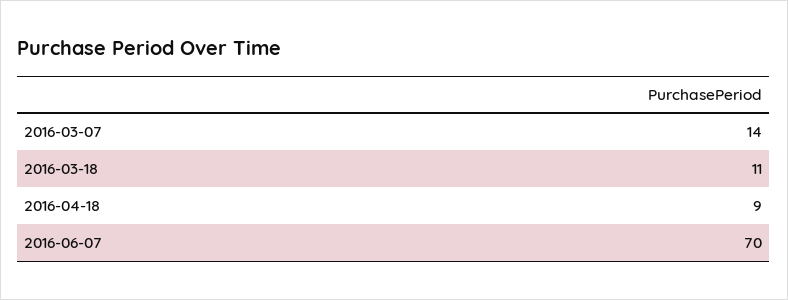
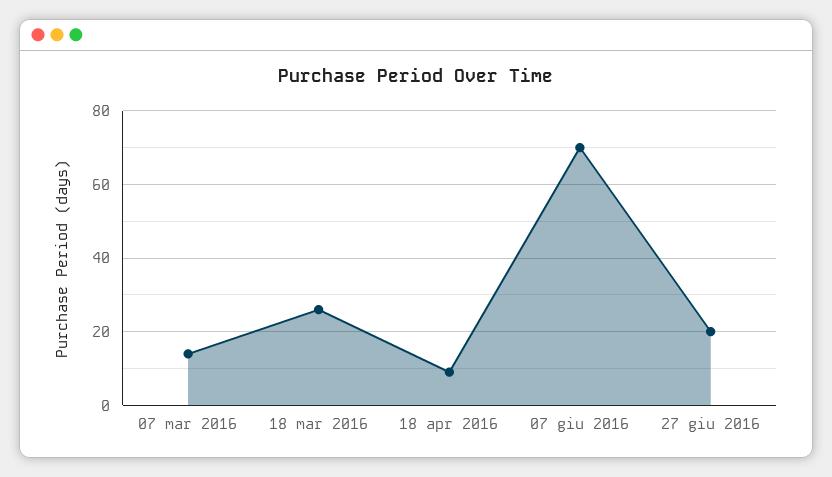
2016-03-18: 11 -> 25
27 giu 2016: none -> 20

